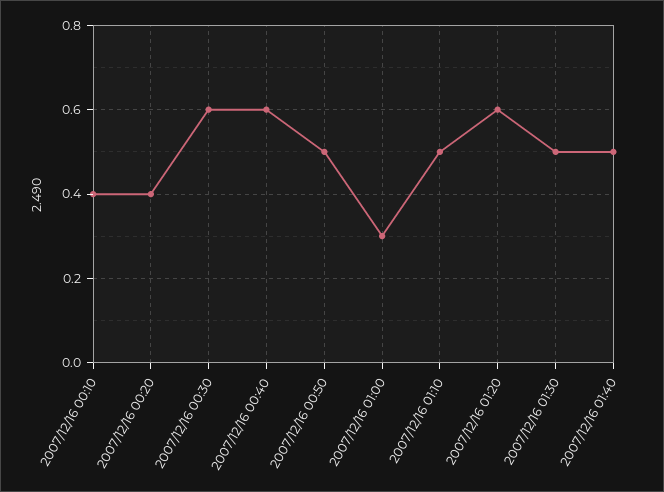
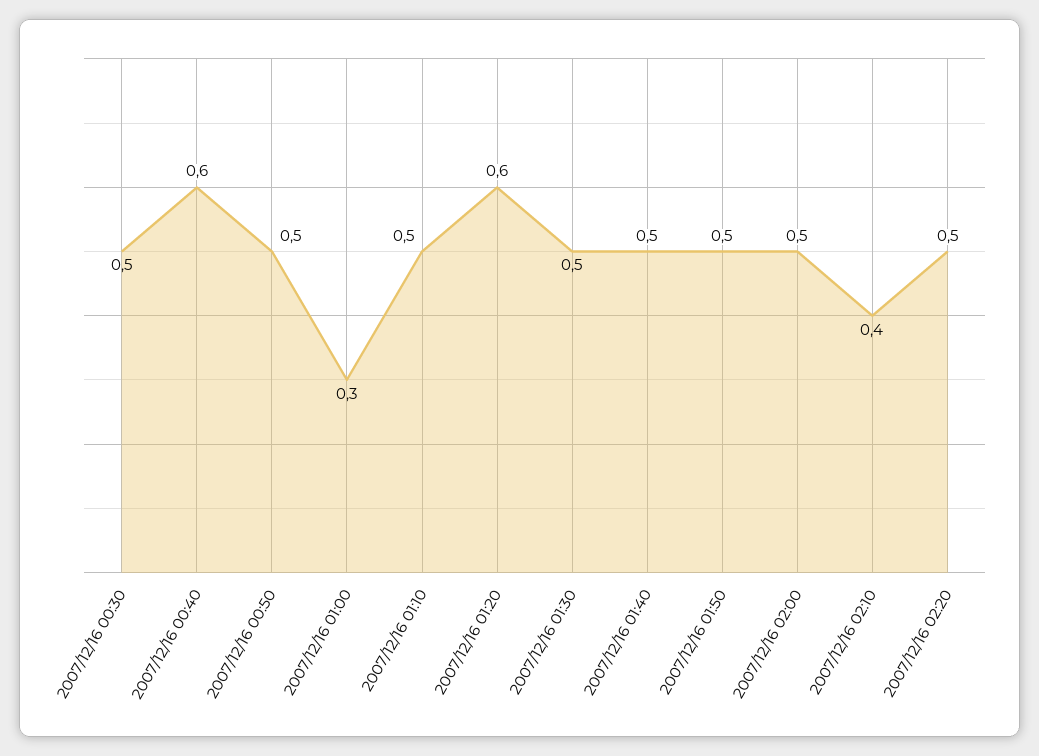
2007/12/16 00:10: 0.4 -> none
2007/12/16 00:20: 0.4 -> none
2007/12/16 00:30: 0.6 -> 0.5
2007/12/16 01:50: none -> 0.5
2007/12/16 02:00: none -> 0.5
2007/12/16 02:10: none -> 0.4
2007/12/16 02:20: none -> 0.5

